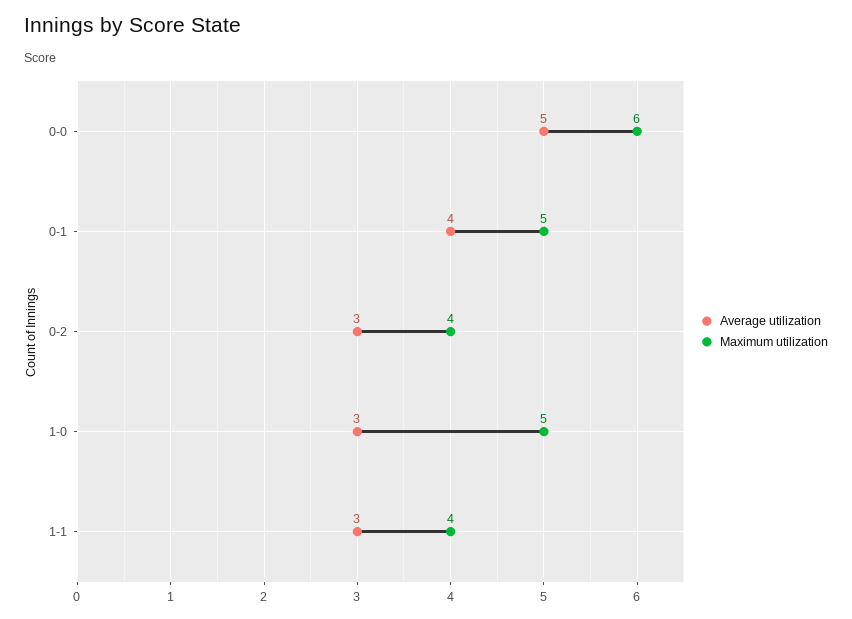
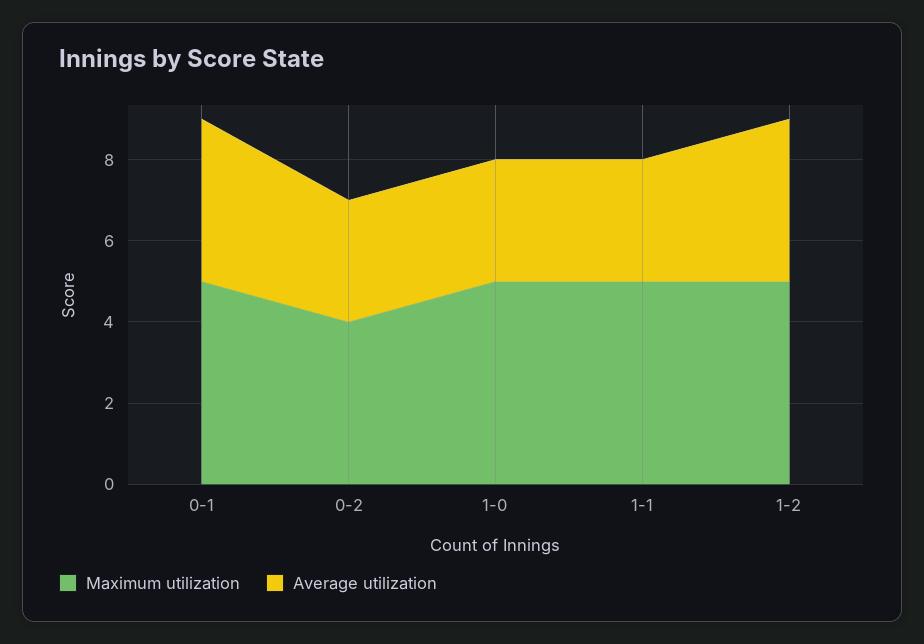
Average utilization, 0-0: 5 -> none
Maximum utilization, 0-0: 6 -> none
Maximum utilization, 1-1: 4 -> 5
Maximum utilization, 1-2: none -> 5
Average utilization, 1-2: none -> 4

